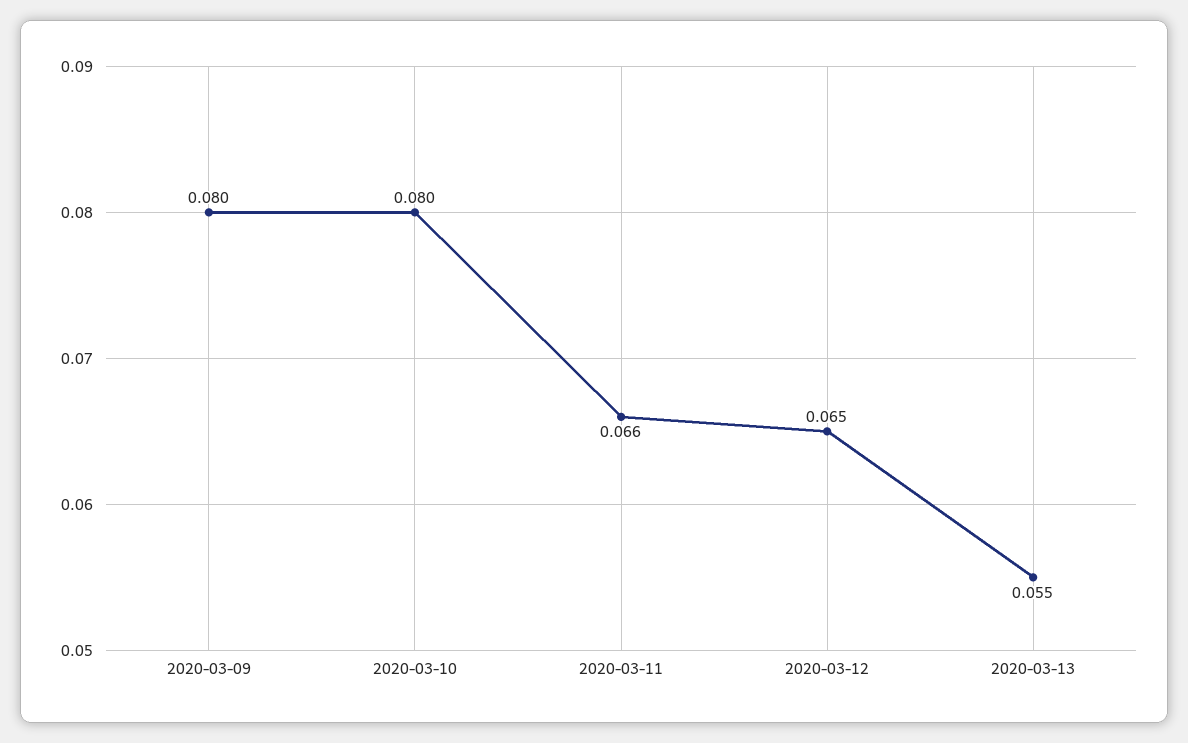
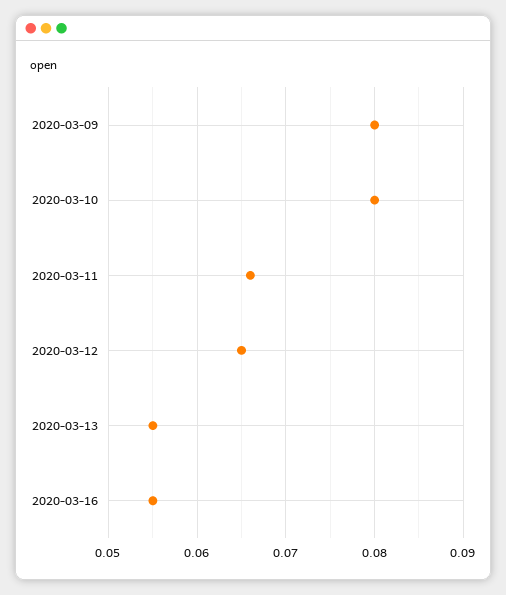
2020-03-16: none -> 0.055

